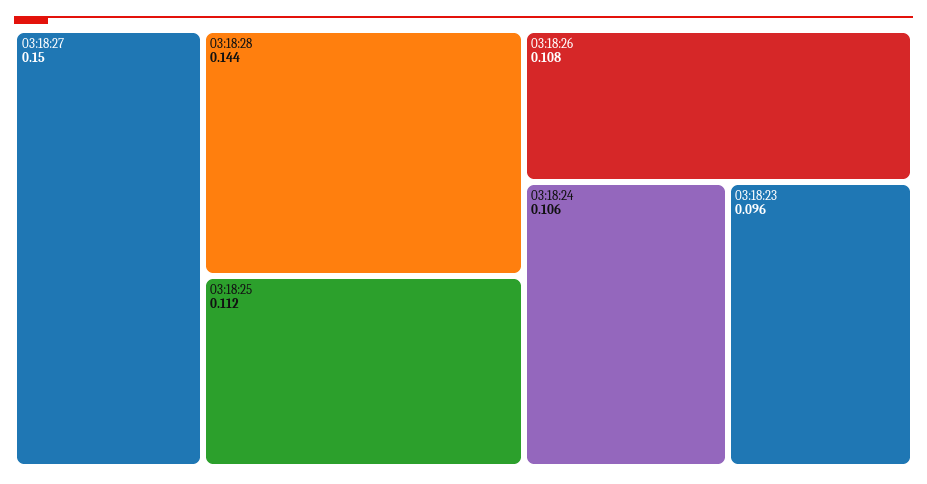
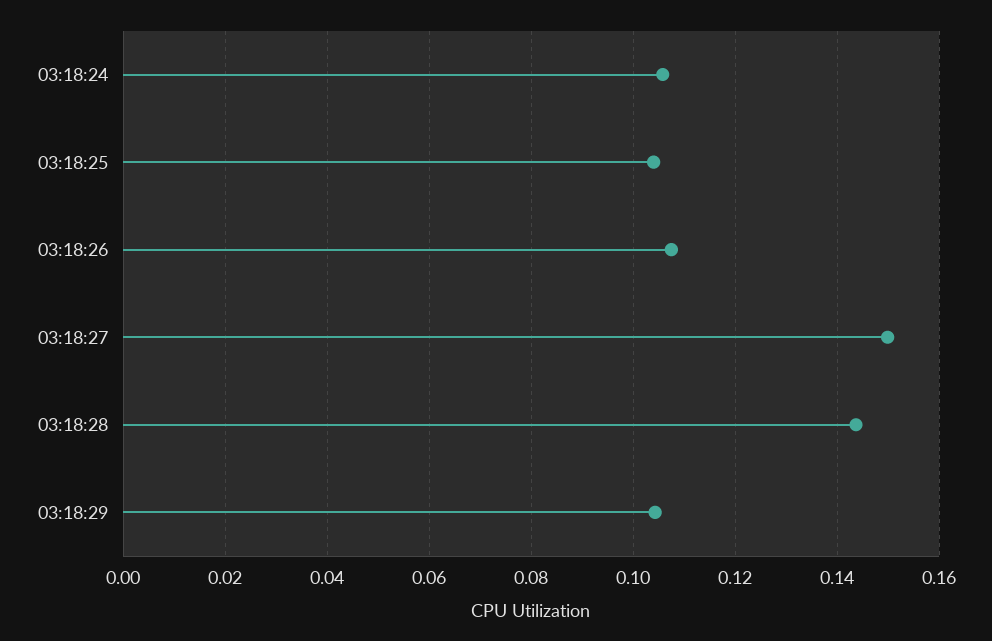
03:18:25: 0.112 -> 0.104
03:18:23: 0.096 -> none
03:18:29: none -> 0.104

